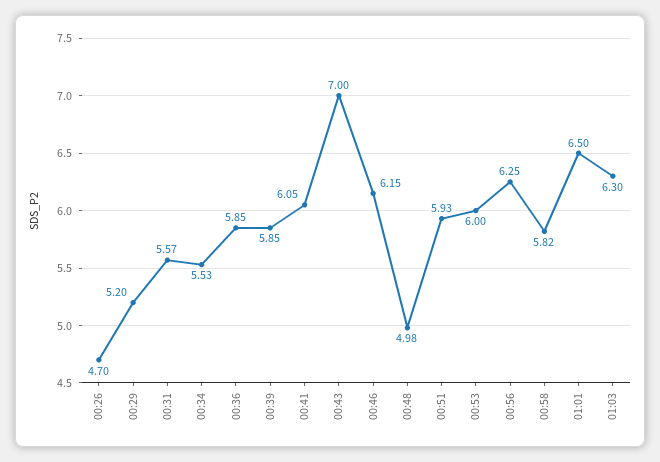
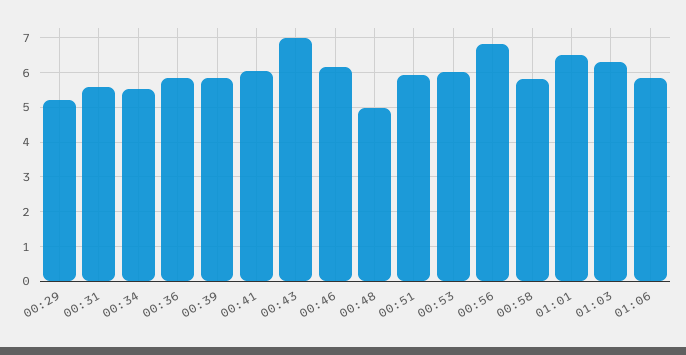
00:26: 4.7 -> none
00:56: 6.25 -> 6.8
01:06: none -> 5.8

